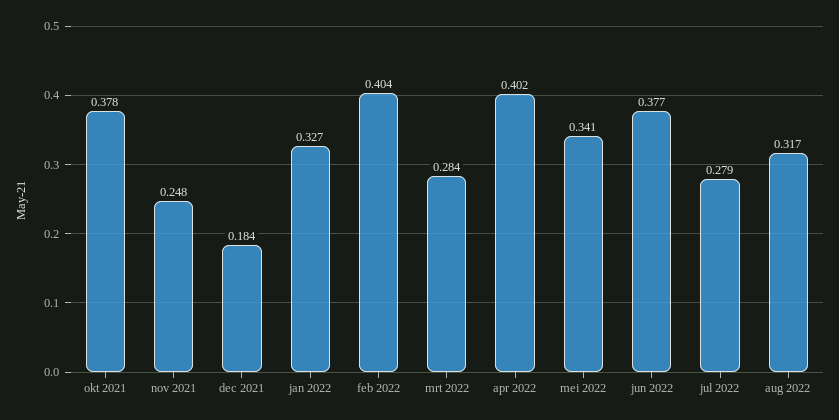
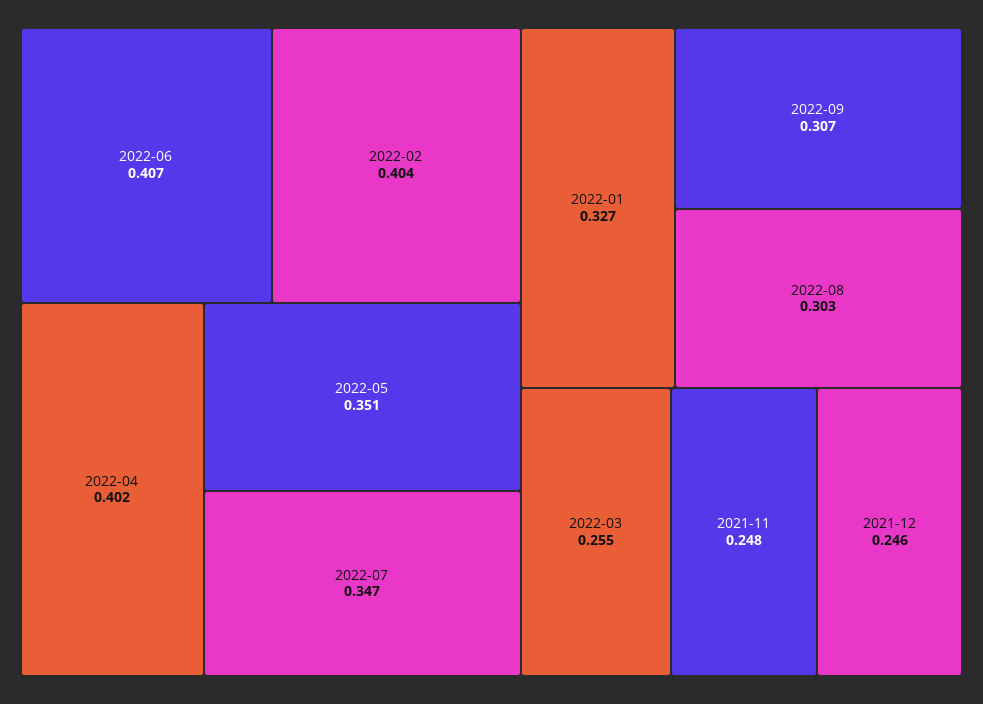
okt 2021: 0.378 -> none
dec 2021: 0.184 -> 0.246
mrt 2022: 0.284 -> 0.255
mei 2022: 0.341 -> 0.351
jun 2022: 0.377 -> 0.407
jul 2022: 0.279 -> 0.347
aug 2022: 0.317 -> 0.303
2022-09: none -> 0.307

